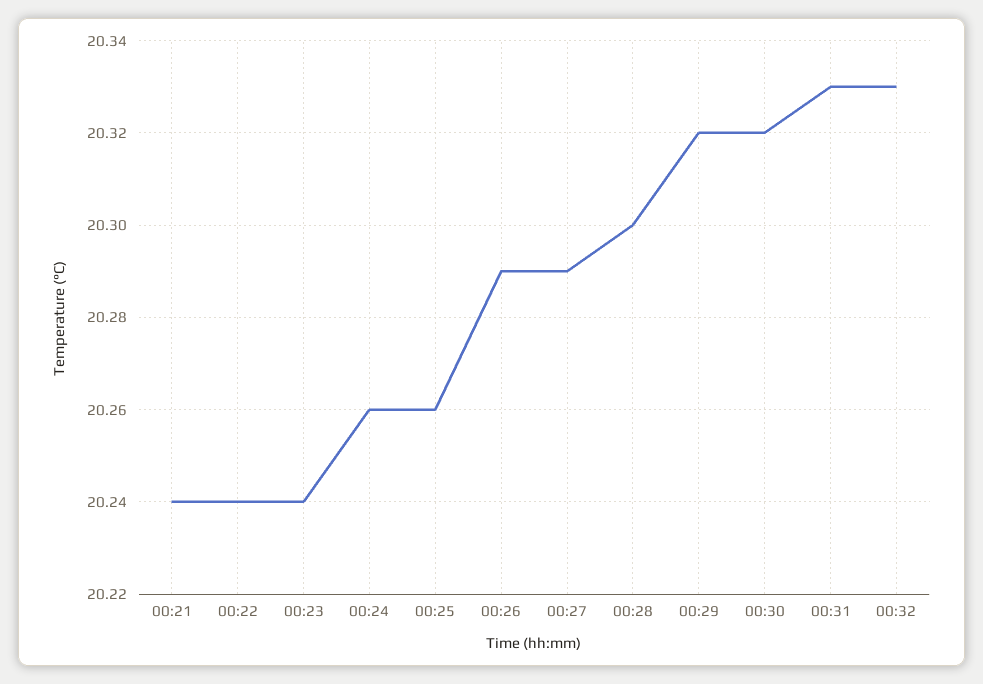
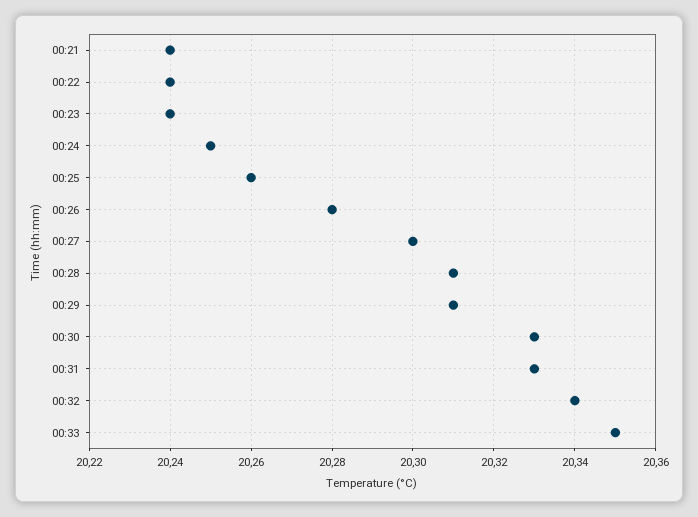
00:24: 20.26 -> 20.25
00:26: 20.29 -> 20.28
00:27: 20.29 -> 20.3
00:28: 20.3 -> 20.31
00:29: 20.32 -> 20.31
00:30: 20.32 -> 20.33
00:32: 20.33 -> 20.34
00:33: none -> 20.35

